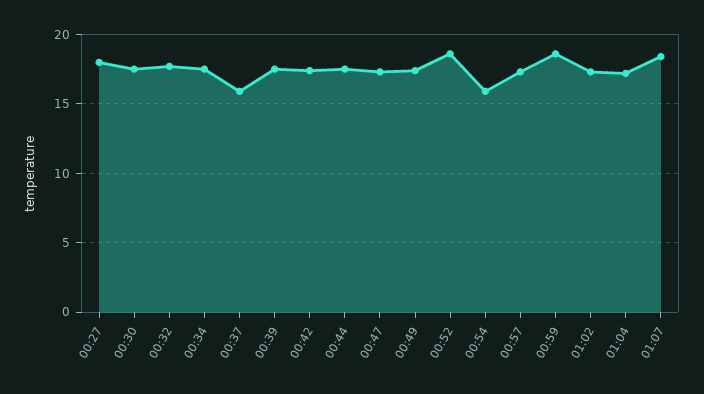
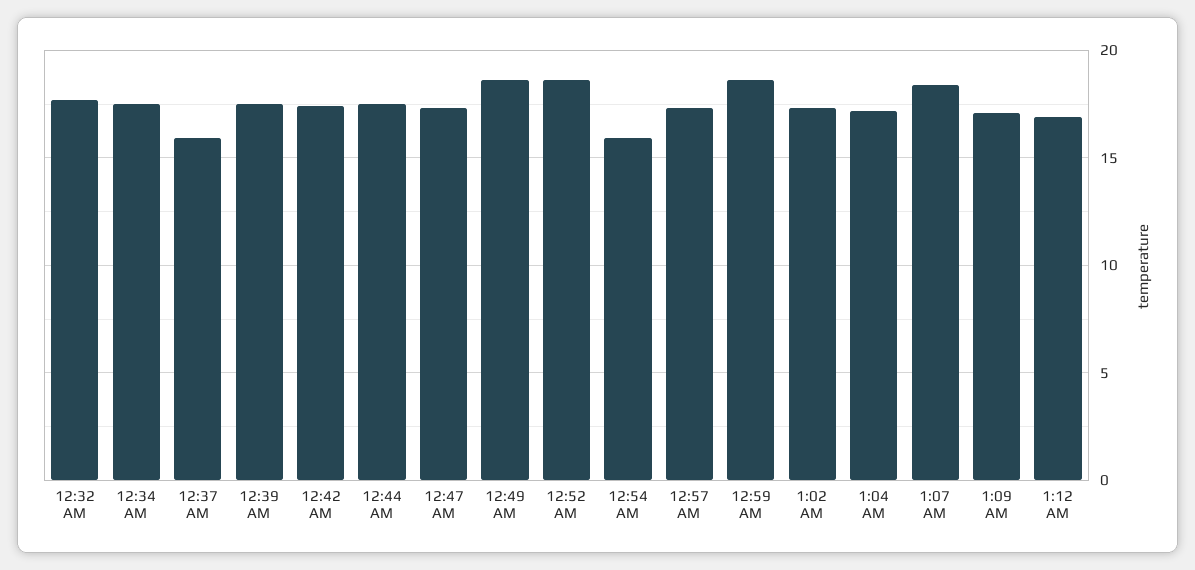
00:27: 18 -> none
00:30: 17.5 -> none
00:49: 17.5 -> 18.5
1:09 AM: none -> 17
1:12 AM: none -> 17

